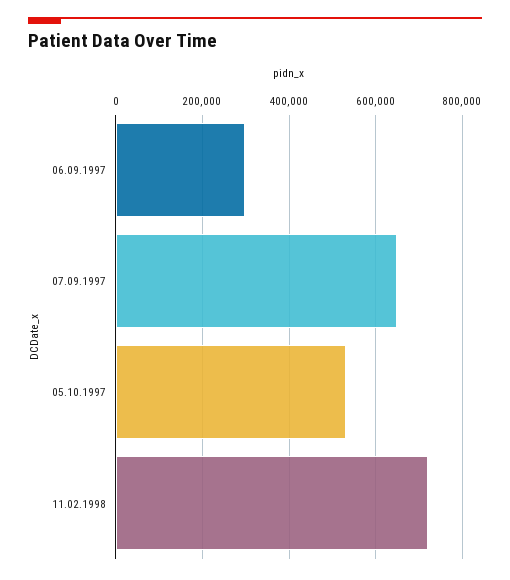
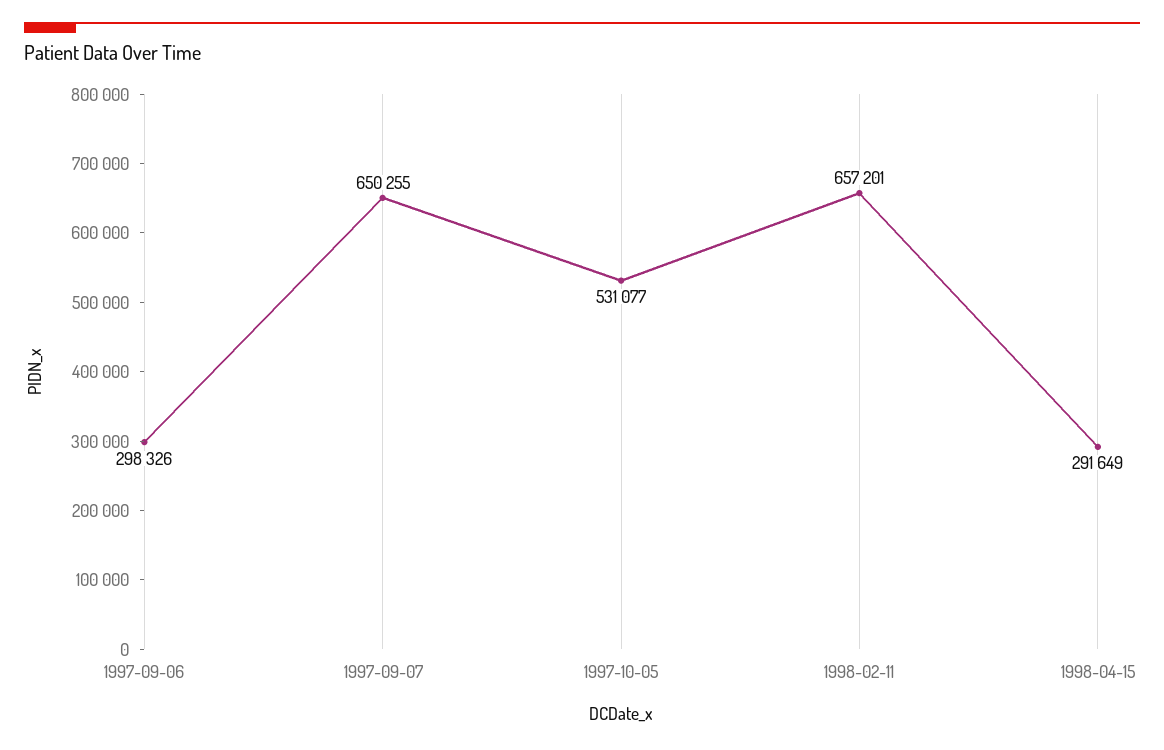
11.02.1998: 720000 -> 657201
1998-04-15: none -> 291649

